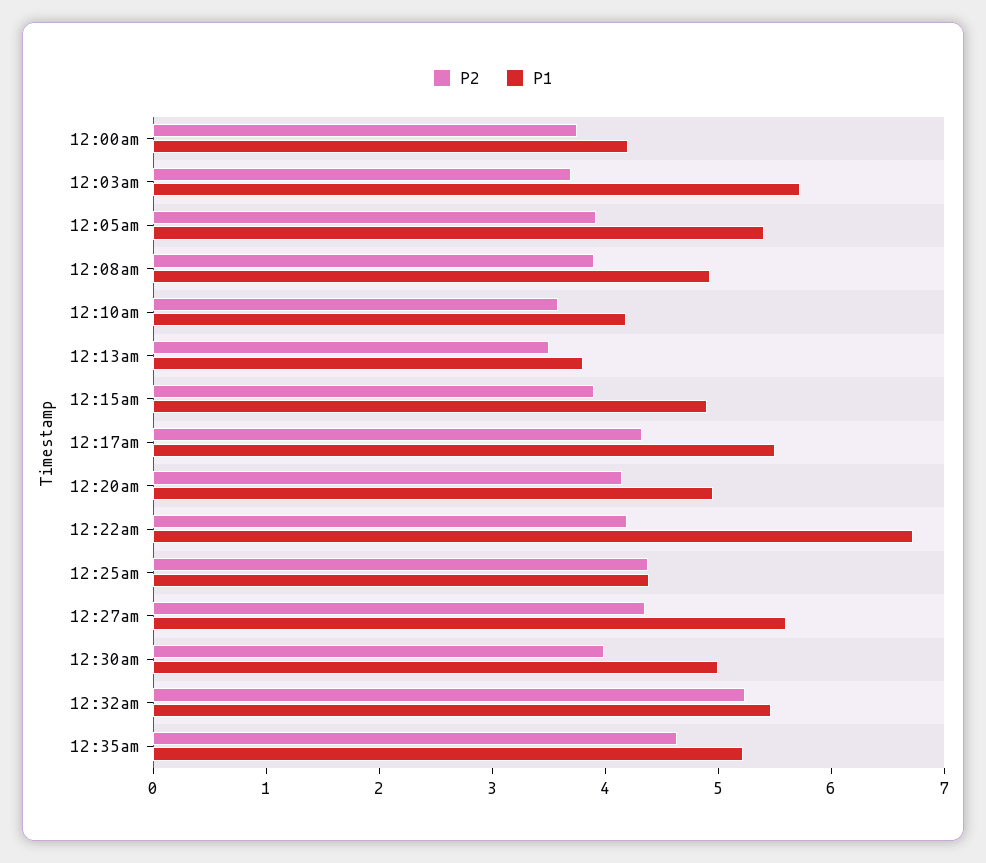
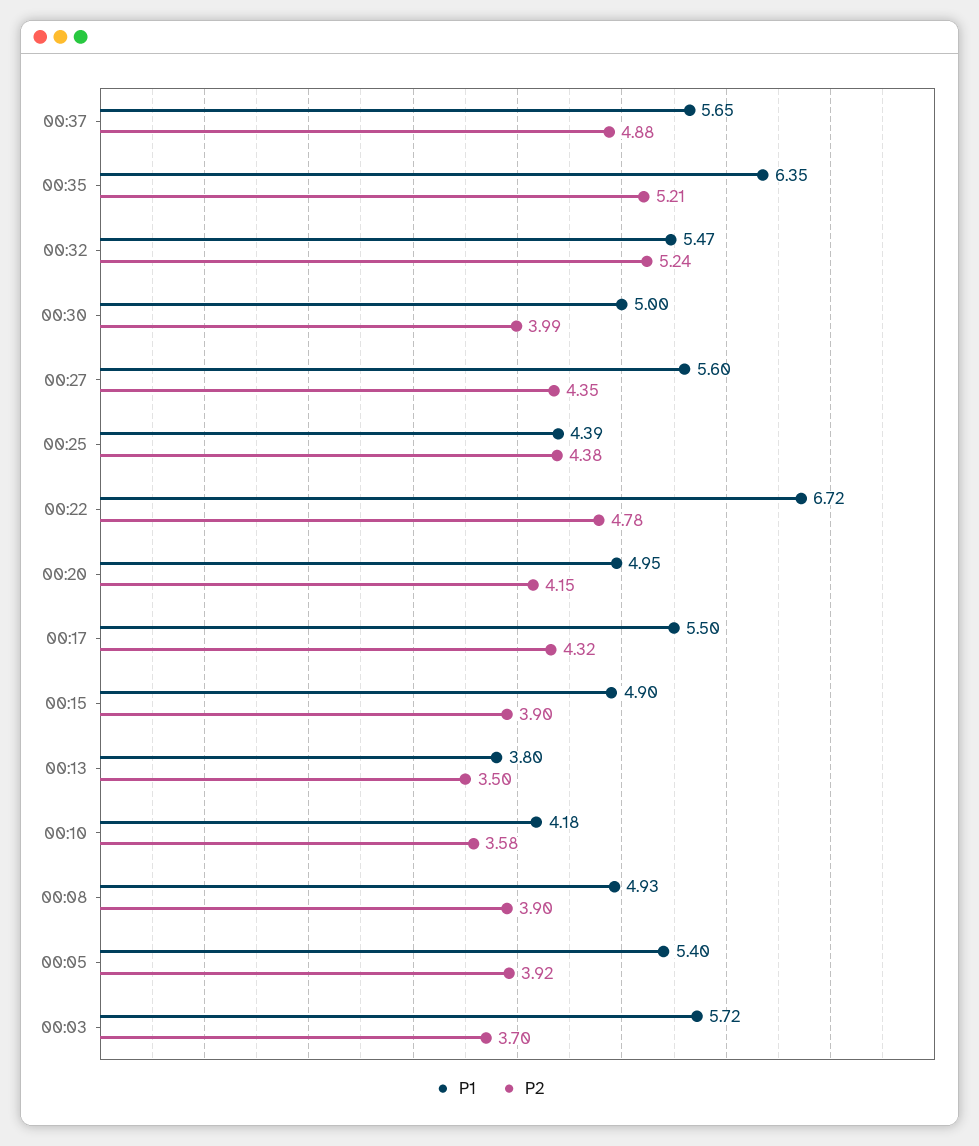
P2, 12:00am: 3.8 -> none
P1, 12:00am: 4.2 -> none
P2, 12:22am: 4.2 -> 4.78
P2, 12:35am: 4.6 -> 5.21
P1, 12:35am: 5.2 -> 6.35
P1, 00:37: none -> 5.65
P2, 00:37: none -> 4.88

